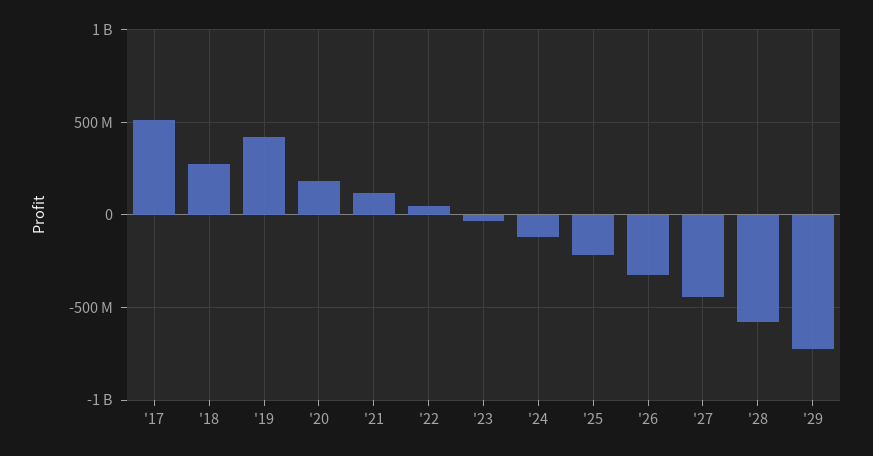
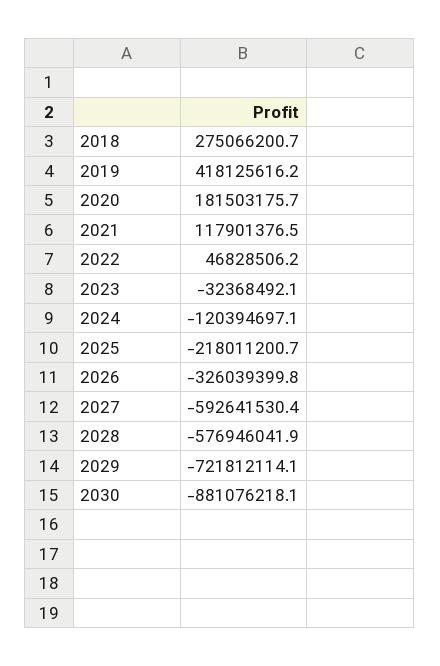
'17: 500000000 -> none
'27: -450000000 -> -592641530.4
2030: none -> -881076218.1

